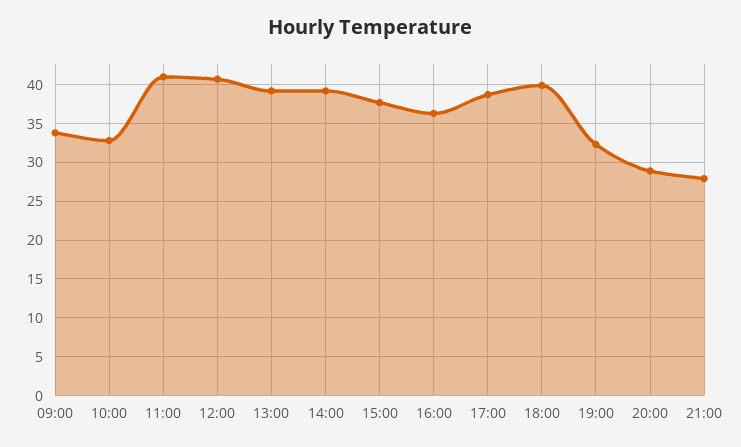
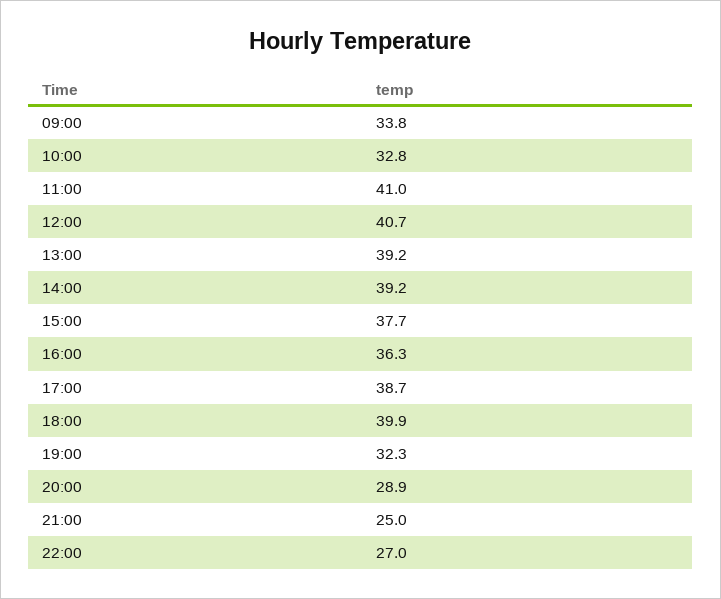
21:00: 28 -> 25
22:00: none -> 27

